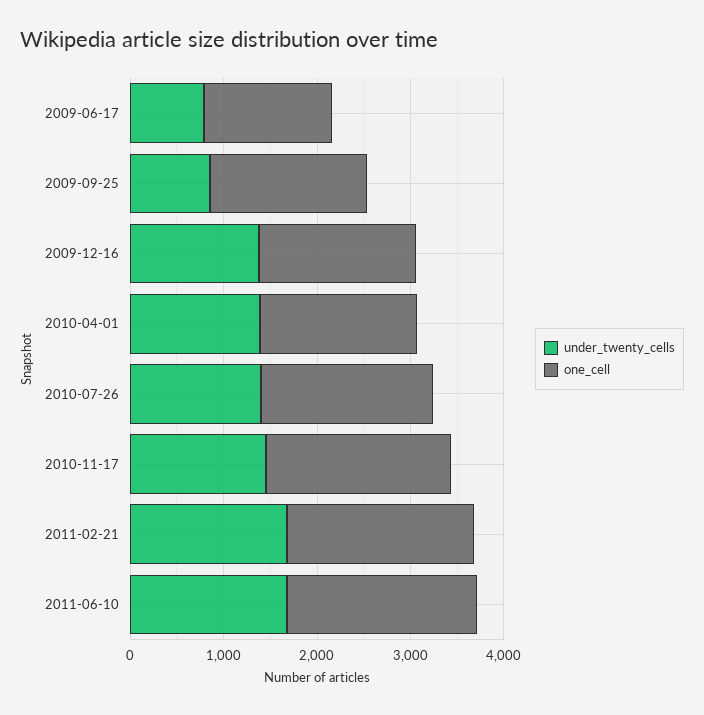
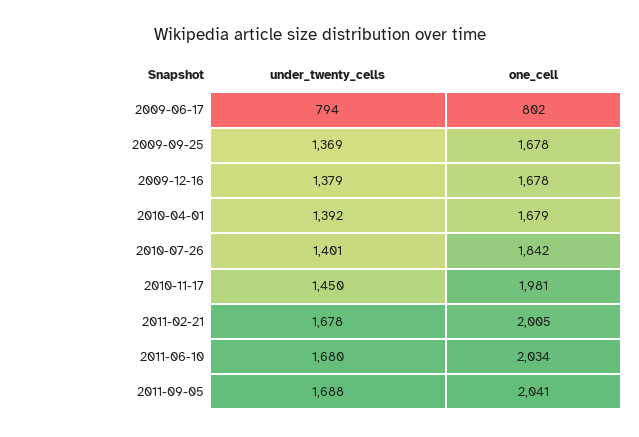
one_cell, 2009-06-17: 1400 -> 802
under_twenty_cells, 2009-09-25: 800 -> 1369
under_twenty_cells, 2011-09-05: none -> 1688
one_cell, 2011-09-05: none -> 2041

